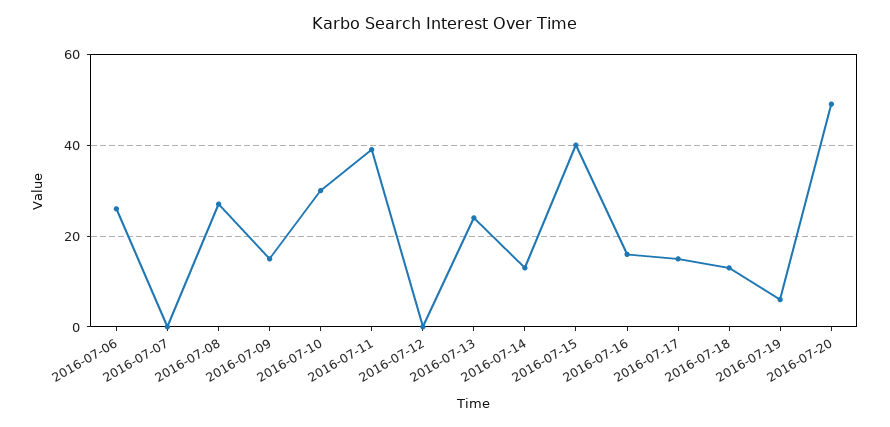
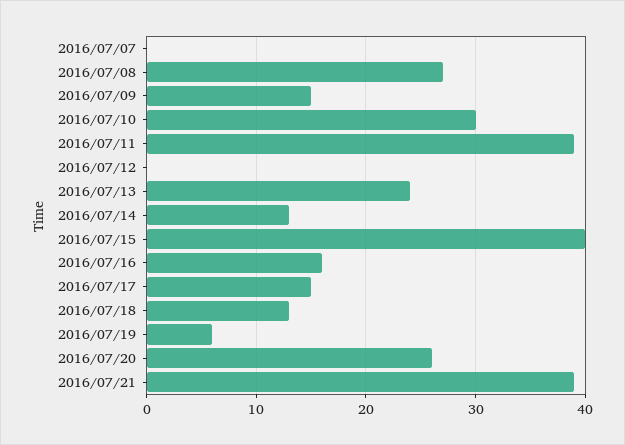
2016-07-06: 25 -> none
2016-07-20: 50 -> 26
2016/07/21: none -> 39

